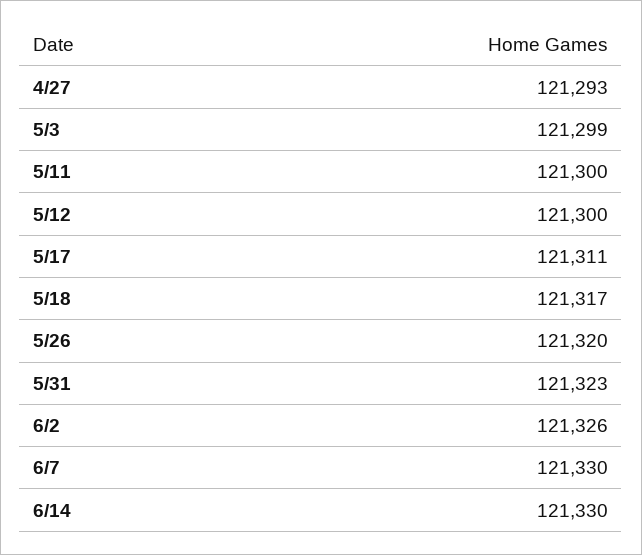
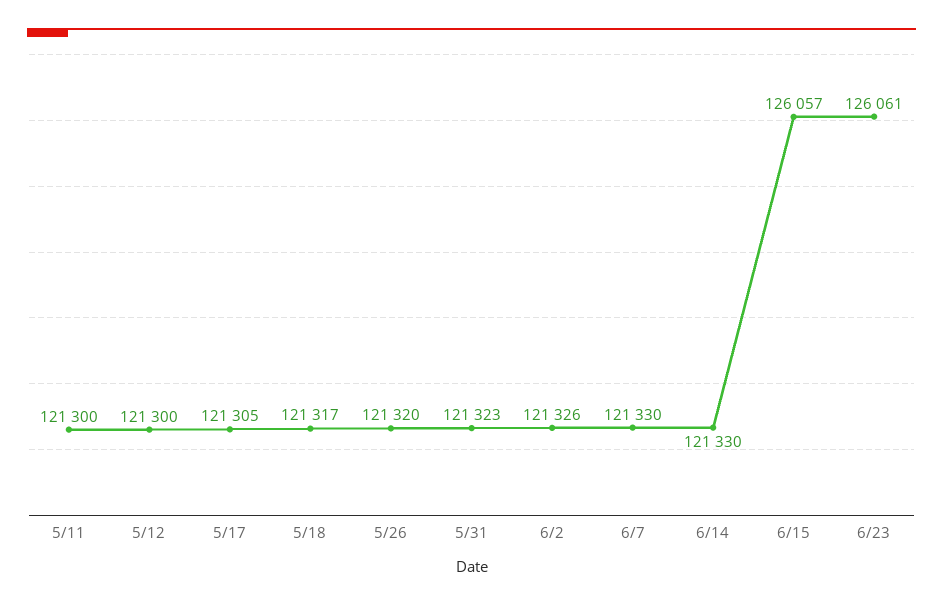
4/27: 121293 -> none
5/3: 121299 -> none
5/17: 121311 -> 121305
6/15: none -> 126057
6/23: none -> 126061

